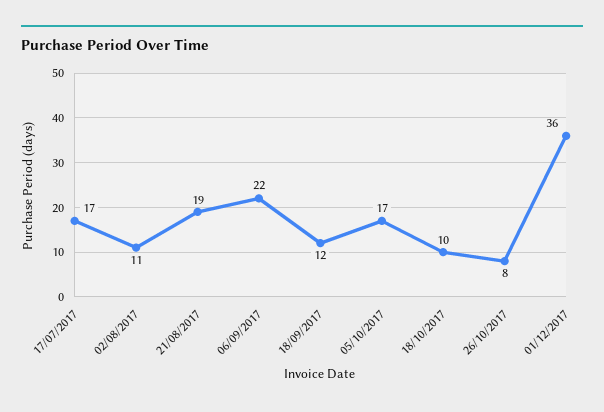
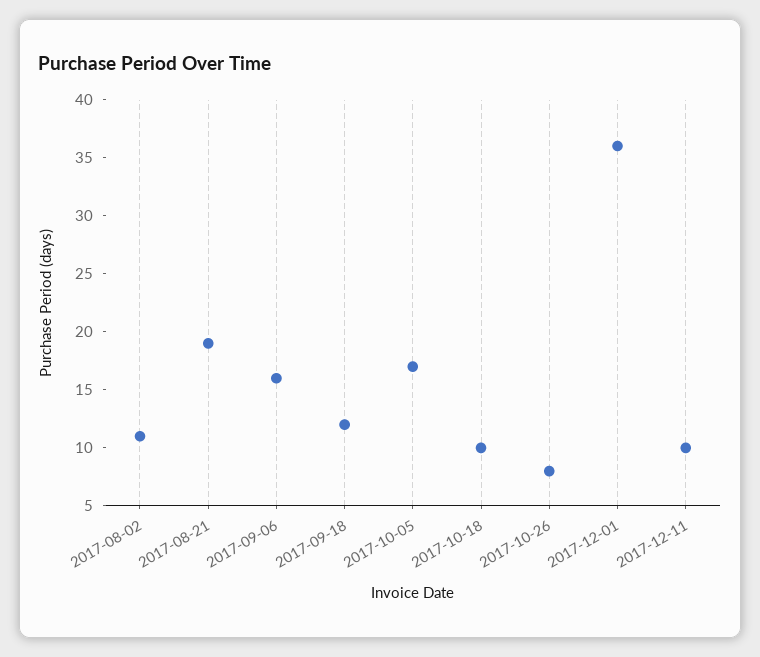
17/07/2017: 17 -> none
06/09/2017: 22 -> 16
2017-12-11: none -> 10

